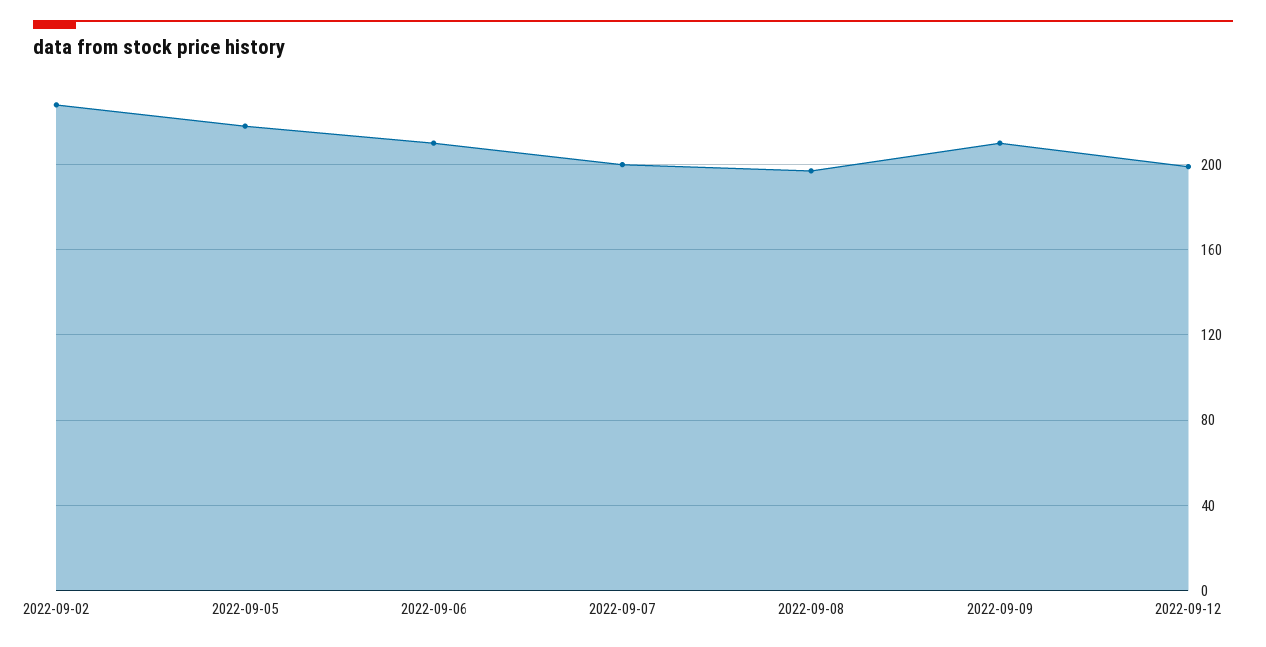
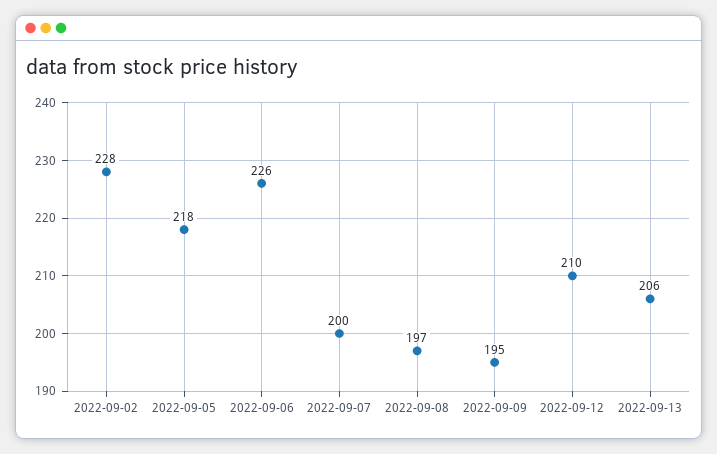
2022-09-06: 210 -> 226
2022-09-09: 210 -> 195
2022-09-12: 200 -> 210
2022-09-13: none -> 206

